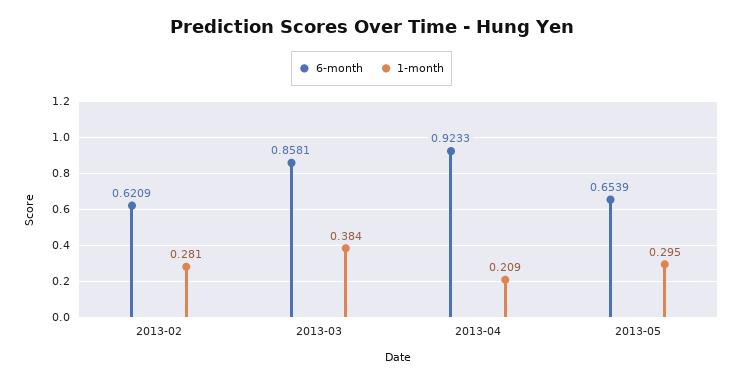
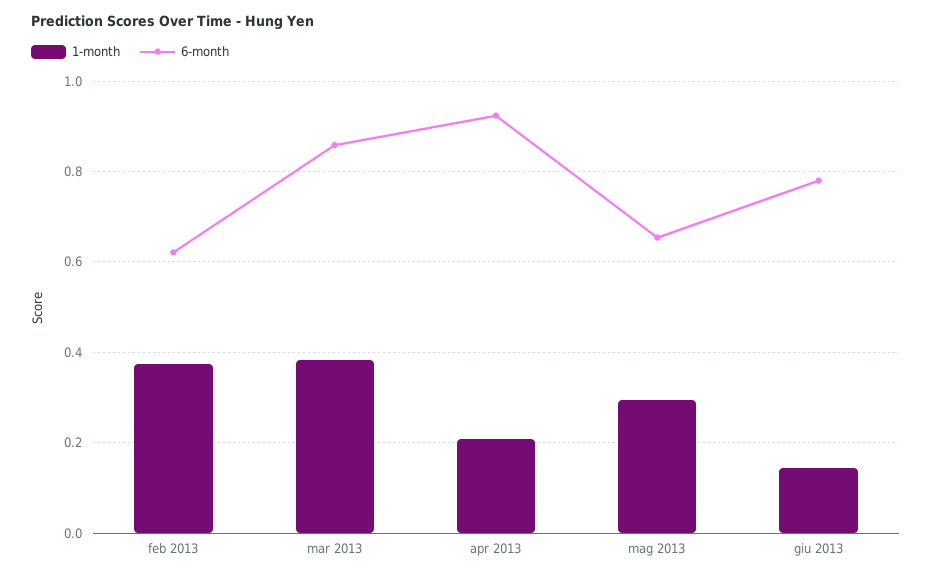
1-month, 2013-02: 0.281 -> 0.38
1-month, giu 2013: none -> 0.14
6-month, giu 2013: none -> 0.78

